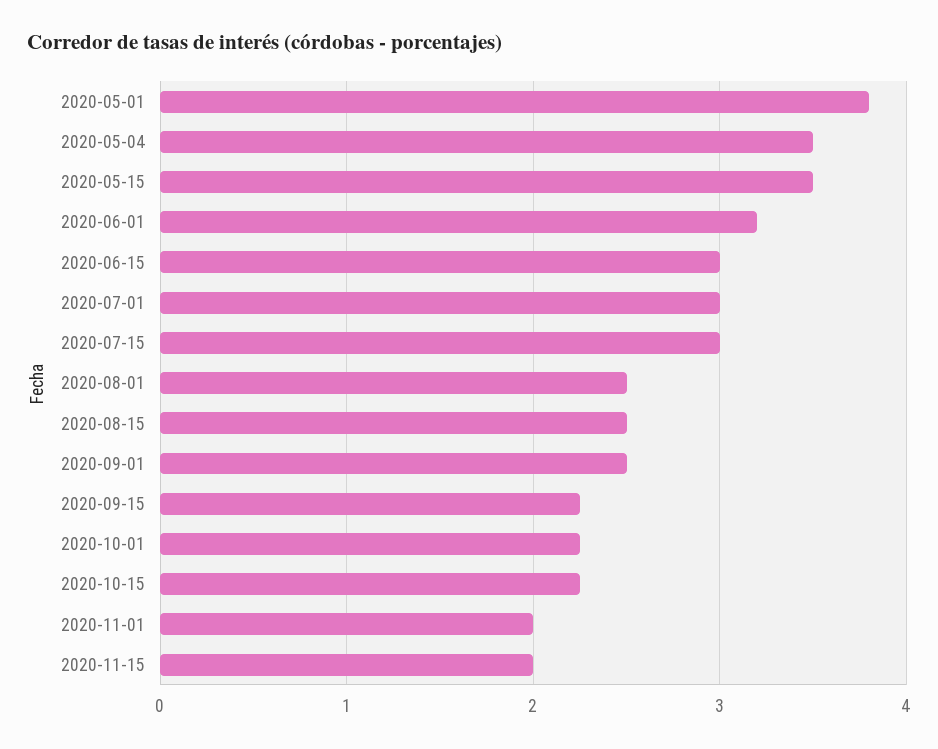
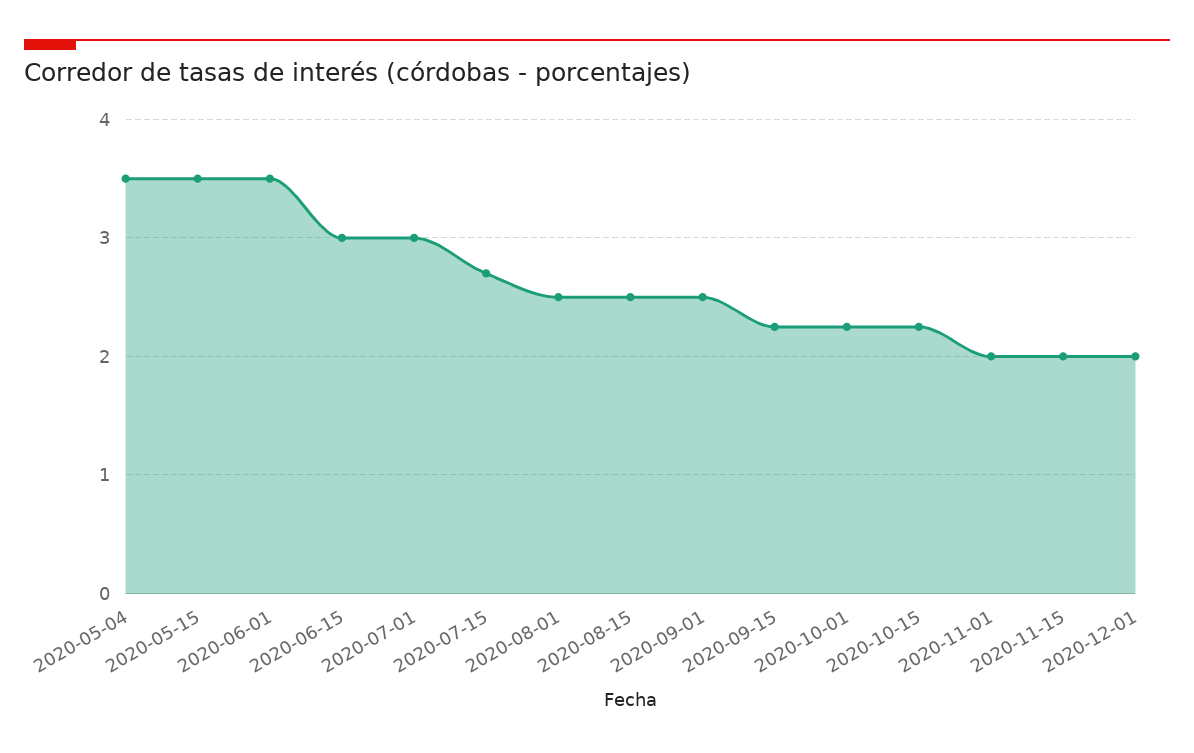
2020-05-01: 3.8 -> none
2020-06-01: 3.2 -> 3.5
2020-07-15: 3 -> 2.7
2020-12-01: none -> 2

